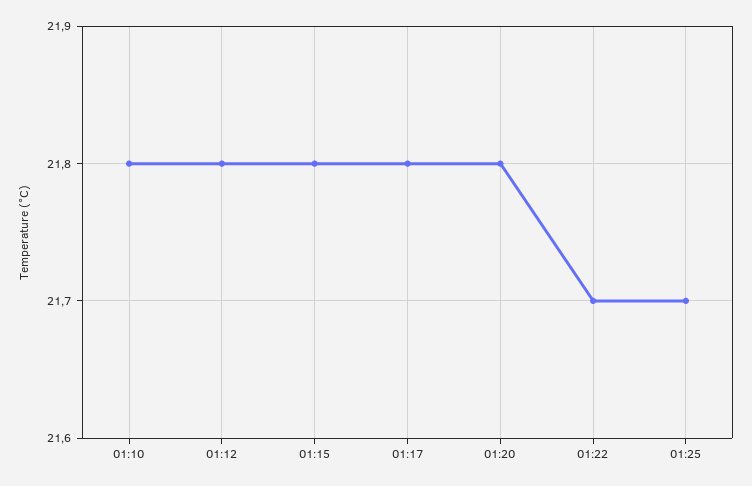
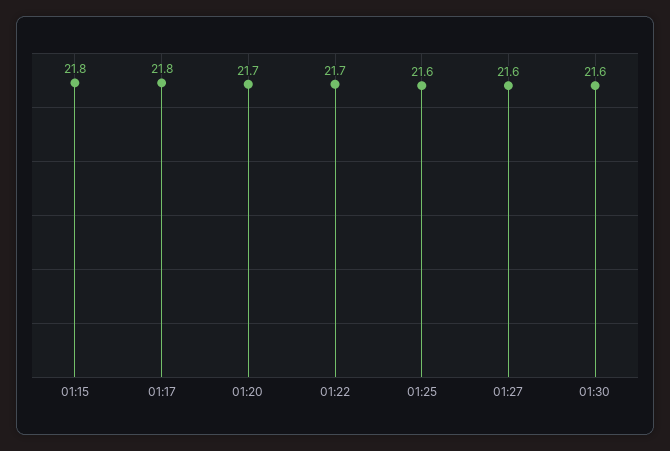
01:10: 21.8 -> none
01:12: 21.8 -> none
01:20: 21.8 -> 21.7
01:25: 21.7 -> 21.6
01:27: none -> 21.6
01:30: none -> 21.6

